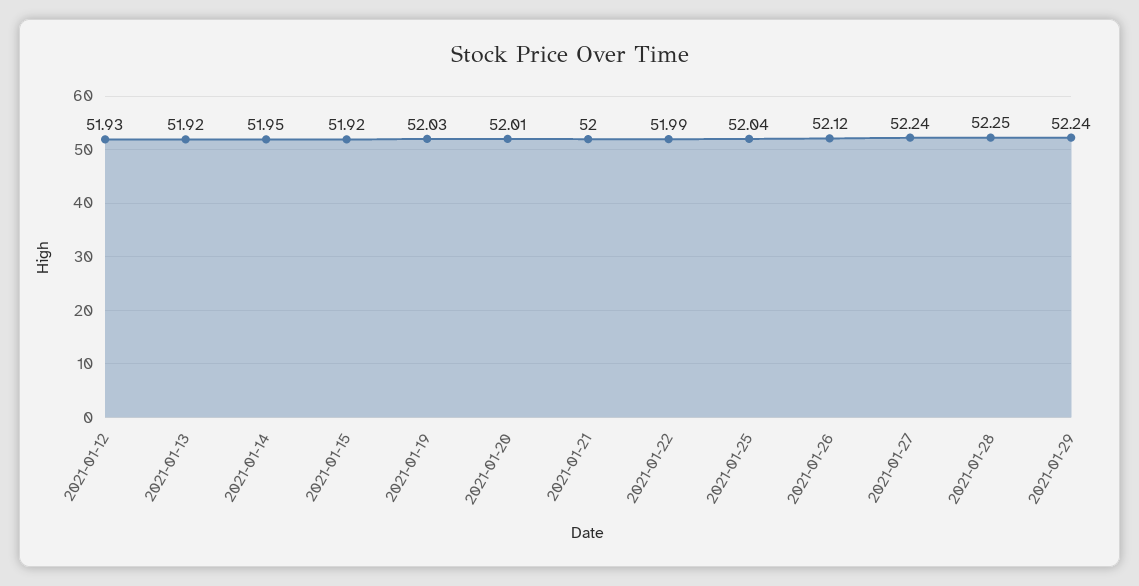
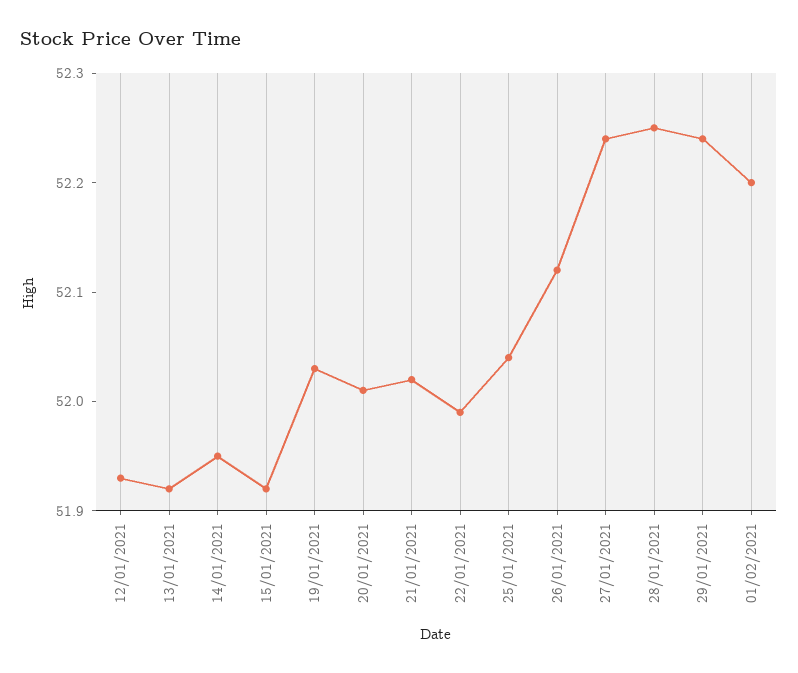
2021-01-21: 52 -> 52.02
01/02/2021: none -> 52.2

